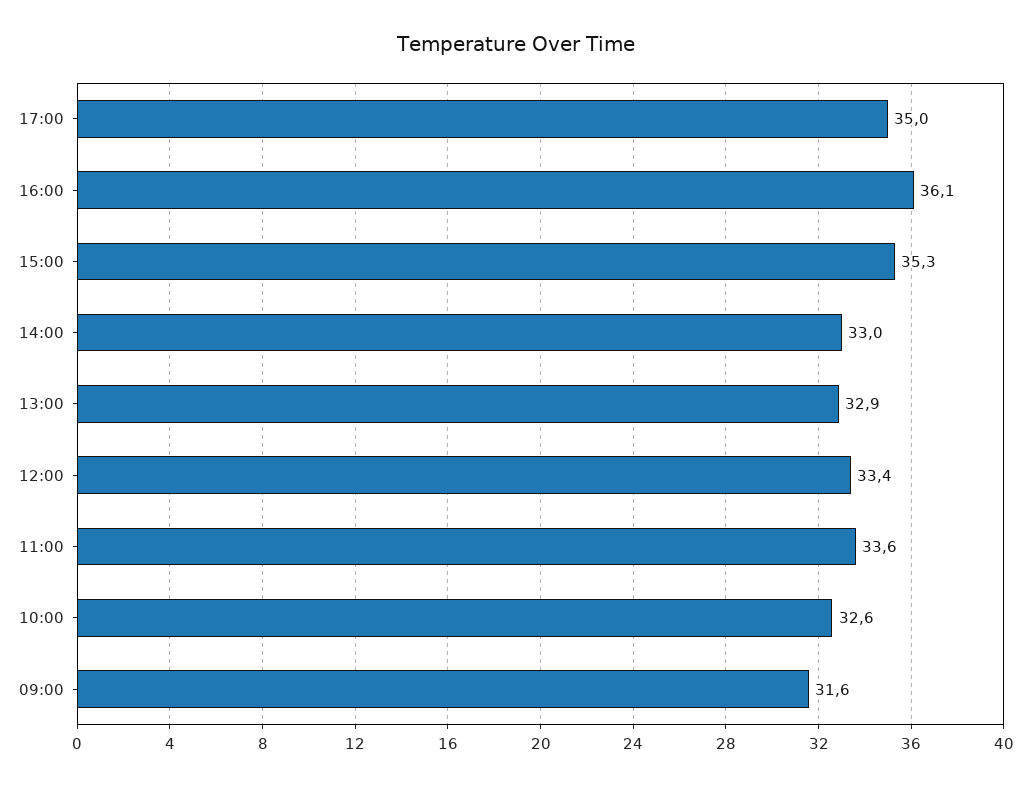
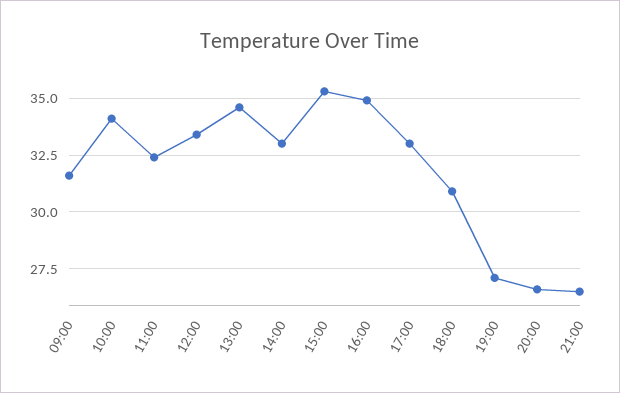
17:00: 35 -> 33
16:00: 36.1 -> 35
13:00: 32.9 -> 34.5
11:00: 33.6 -> 32.5
10:00: 32.6 -> 34
18:00: none -> 31
19:00: none -> 27
20:00: none -> 26.5
21:00: none -> 26.5

